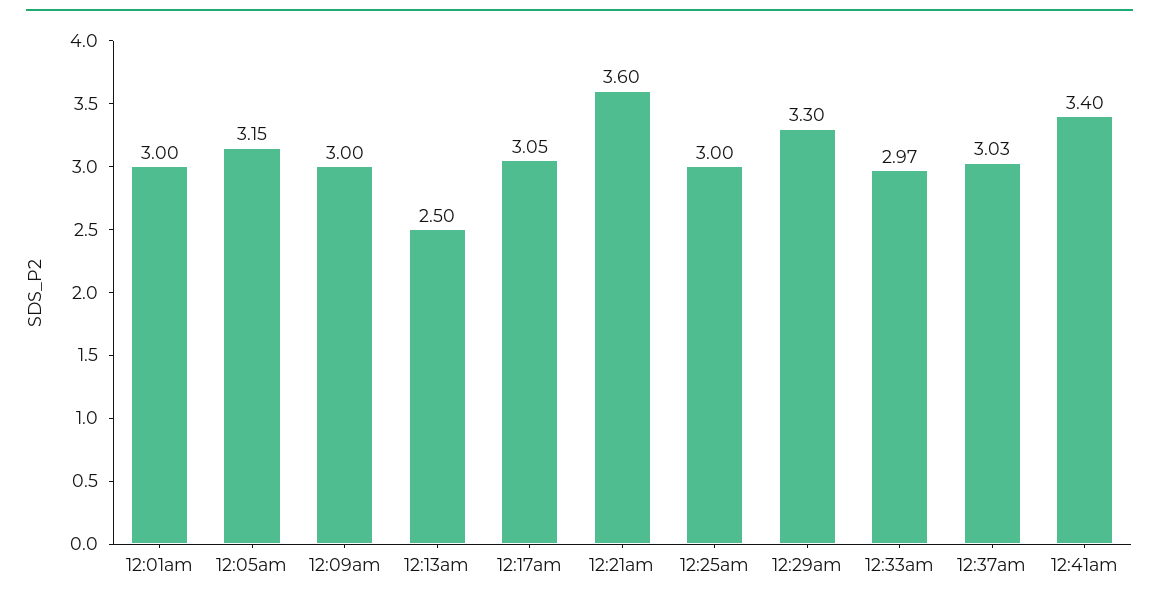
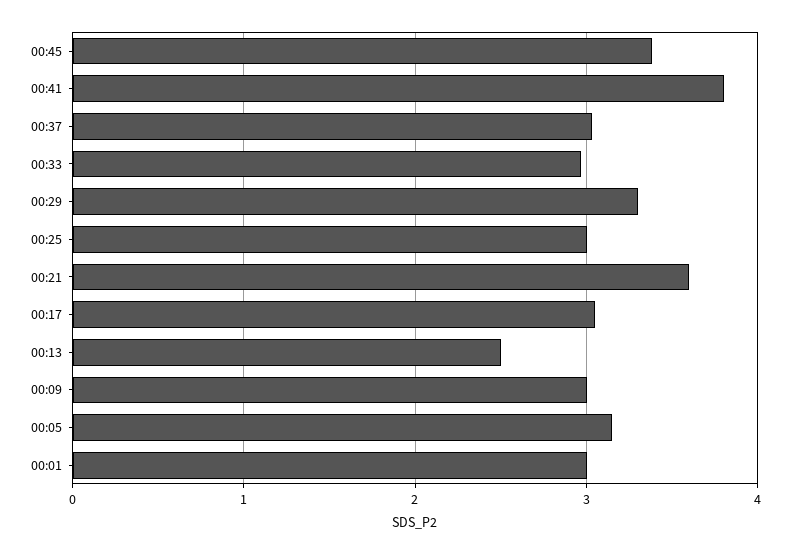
12:41am: 3.4 -> 3.8
00:45: none -> 3.4

